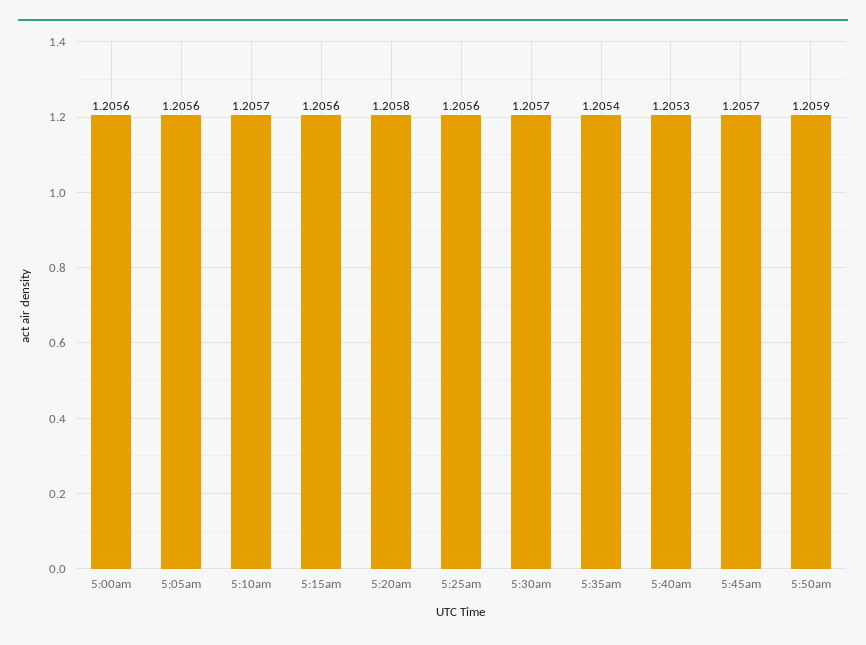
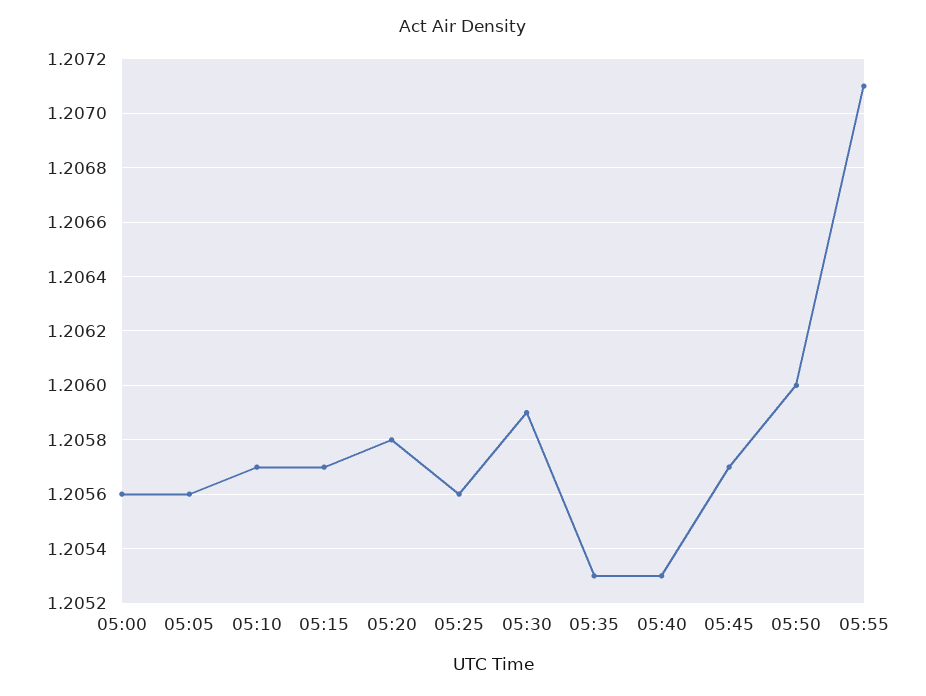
5:15am: 1.2056 -> 1.2057
5:30am: 1.2057 -> 1.2059
5:35am: 1.2054 -> 1.2053
5:50am: 1.2059 -> 1.206
05:55: none -> 1.2071

